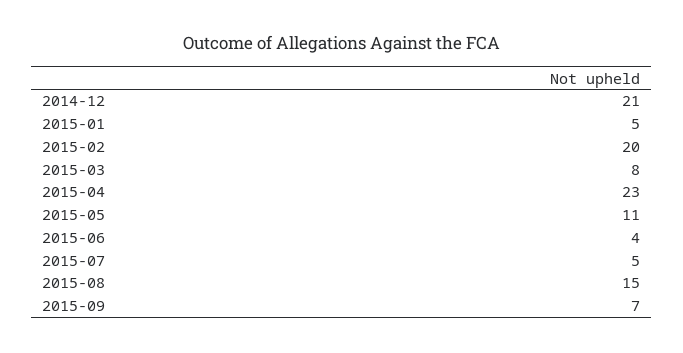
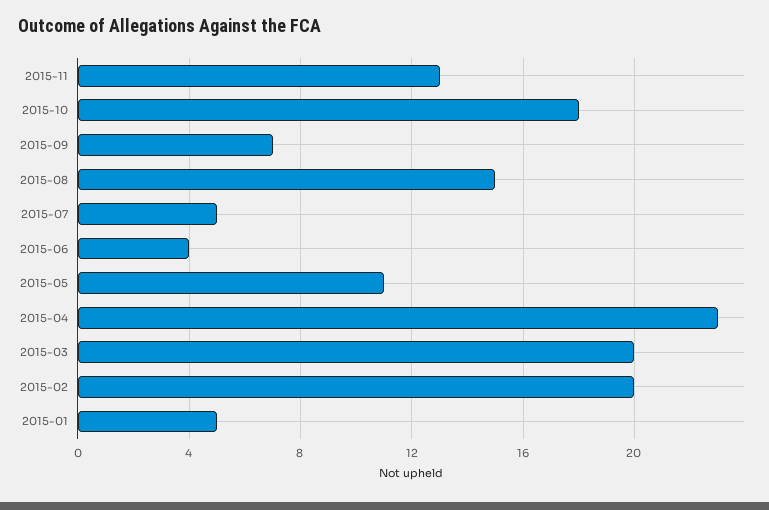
2014-12: 21 -> none
2015-03: 8 -> 20
2015-11: none -> 13
2015-10: none -> 18

